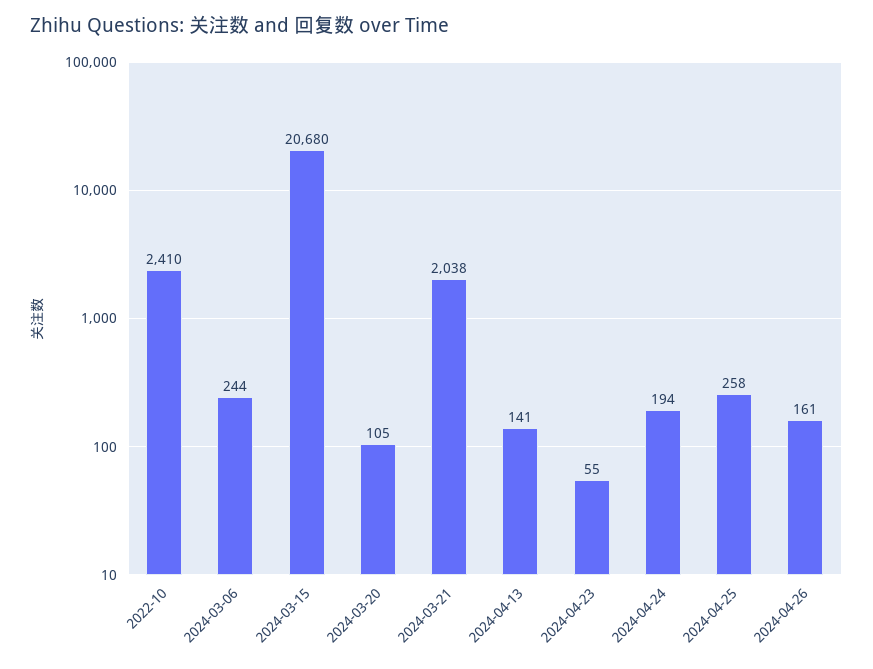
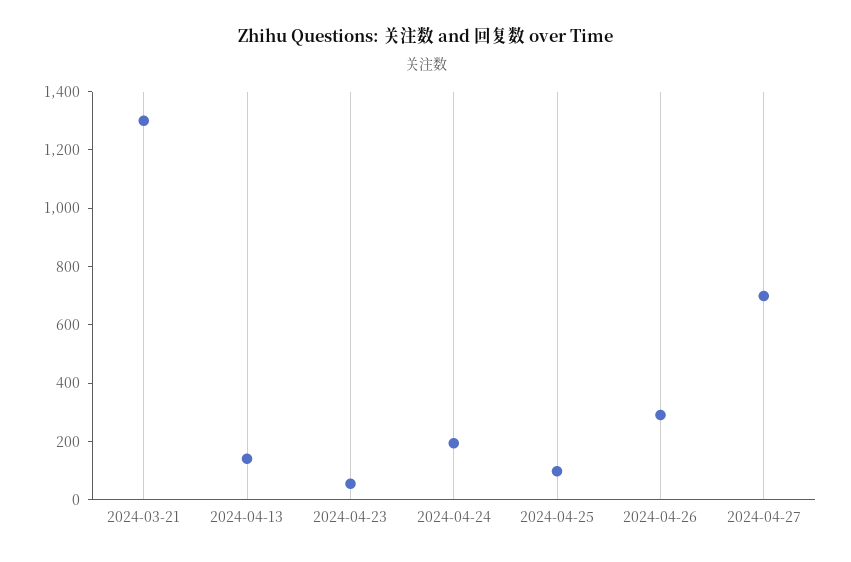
2022-10: 2410 -> none
2024-03-06: 244 -> none
2024-03-15: 20680 -> none
2024-03-20: 105 -> none
2024-03-21: 2038 -> 1300
2024-04-25: 258 -> 100
2024-04-26: 161 -> 300
2024-04-27: none -> 700

